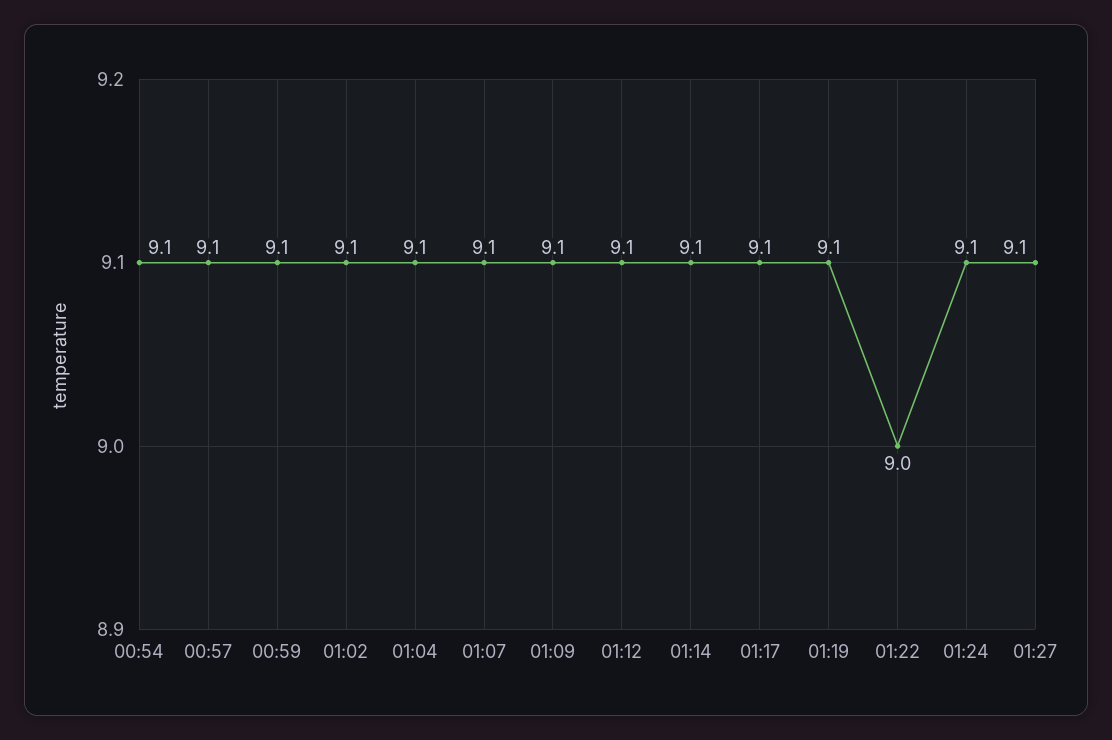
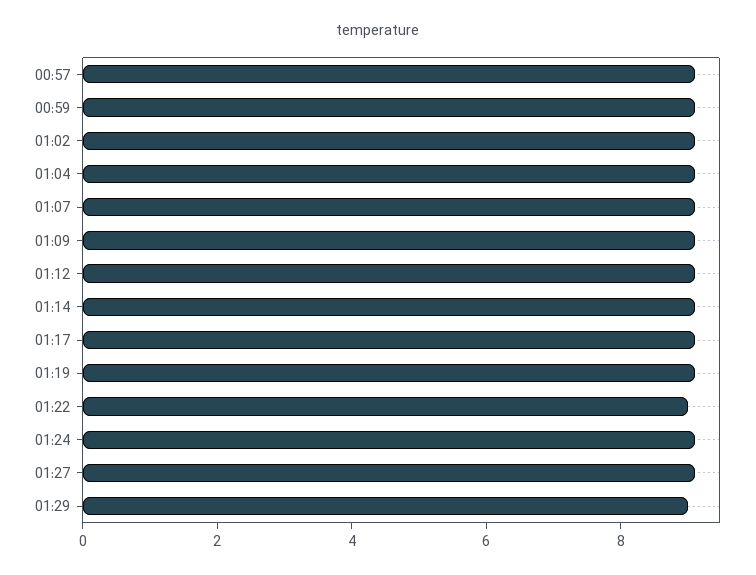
00:54: 9.1 -> none
01:29: none -> 9

